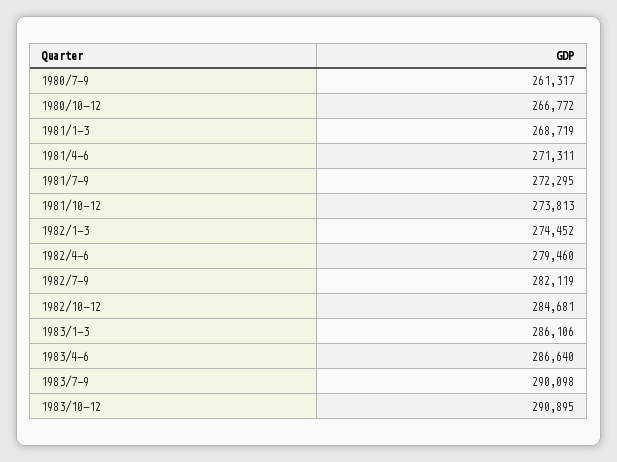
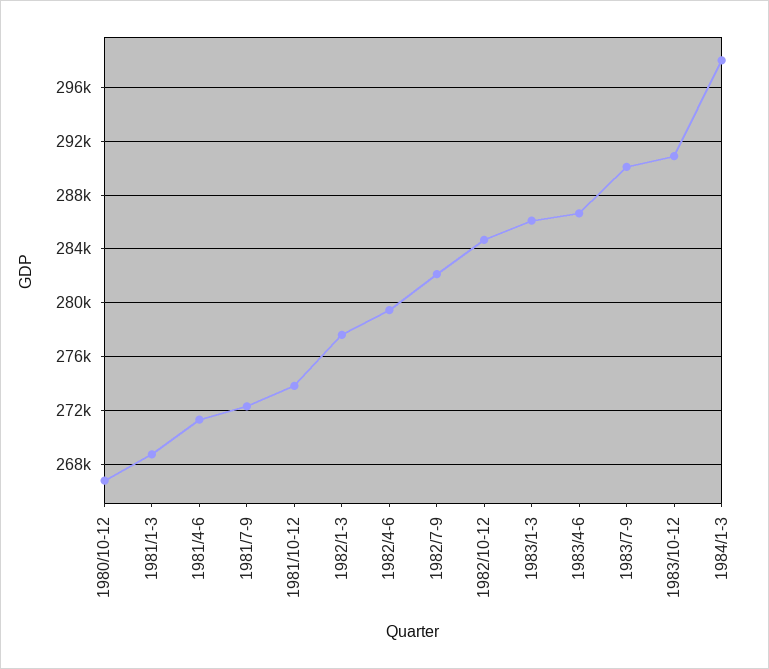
1980/7-9: 261317 -> none
1982/1-3: 274452 -> 277500
1984/1-3: none -> 298000

